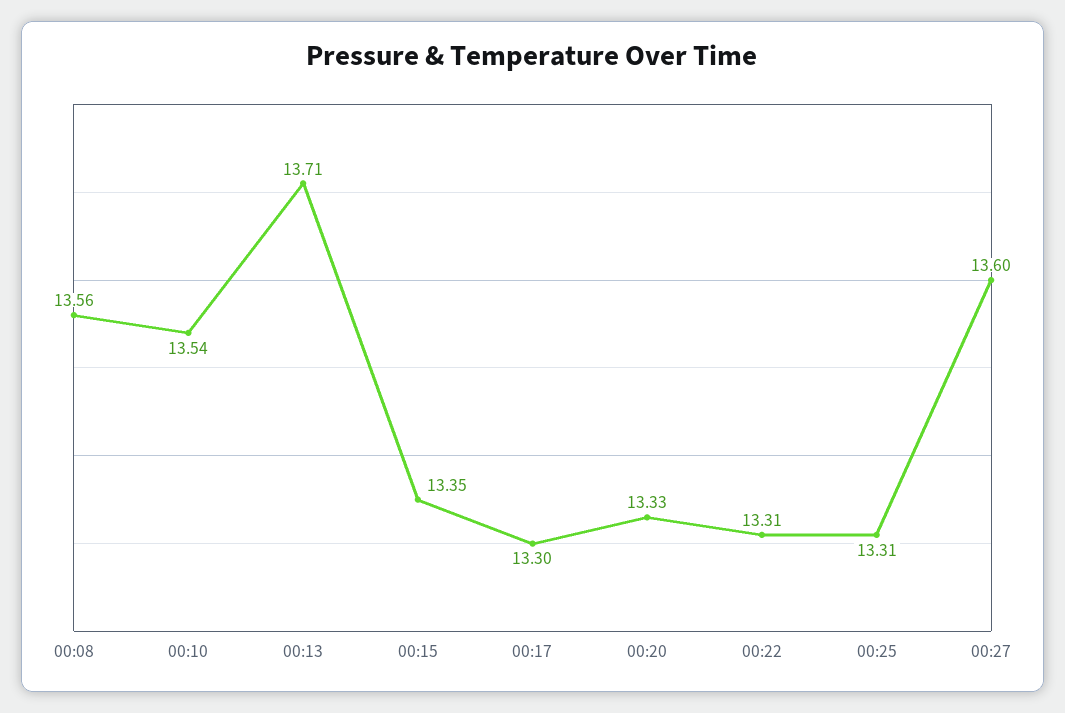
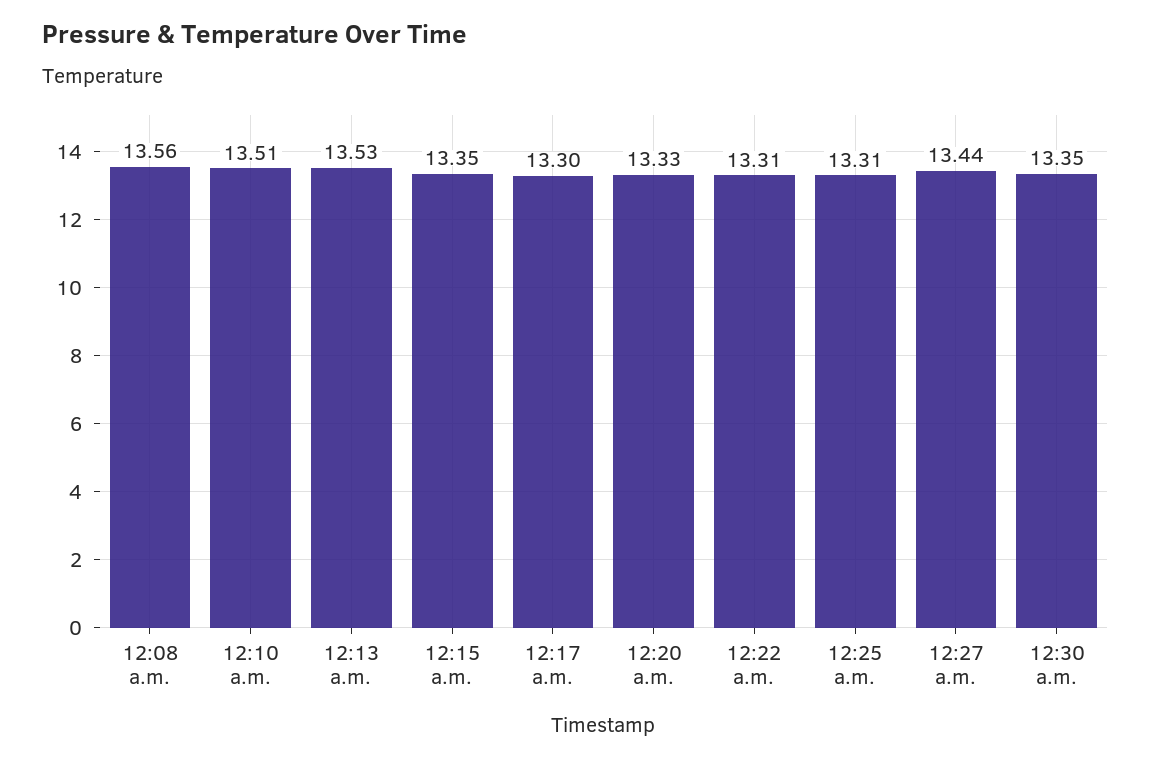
00:10: 13.54 -> 13.51
00:13: 13.71 -> 13.53
00:27: 13.6 -> 13.44
12:30 a.m.: none -> 13.35

